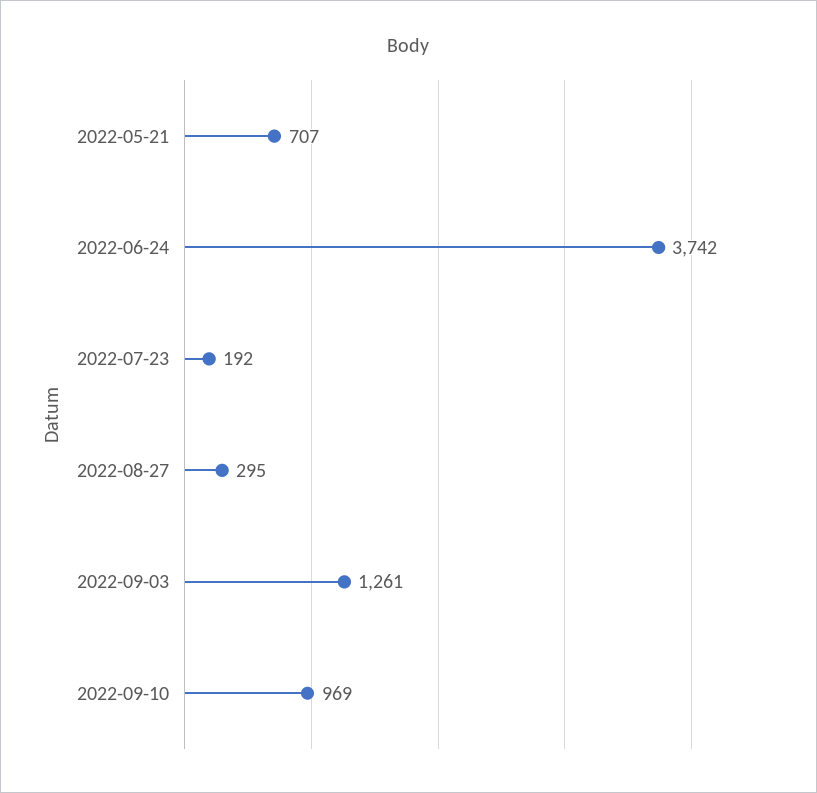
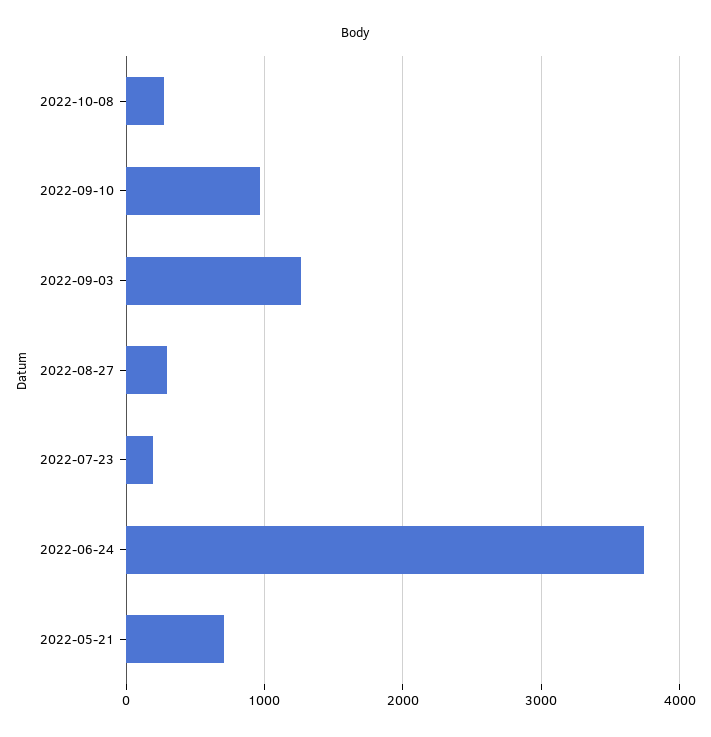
2022-10-08: none -> 300

